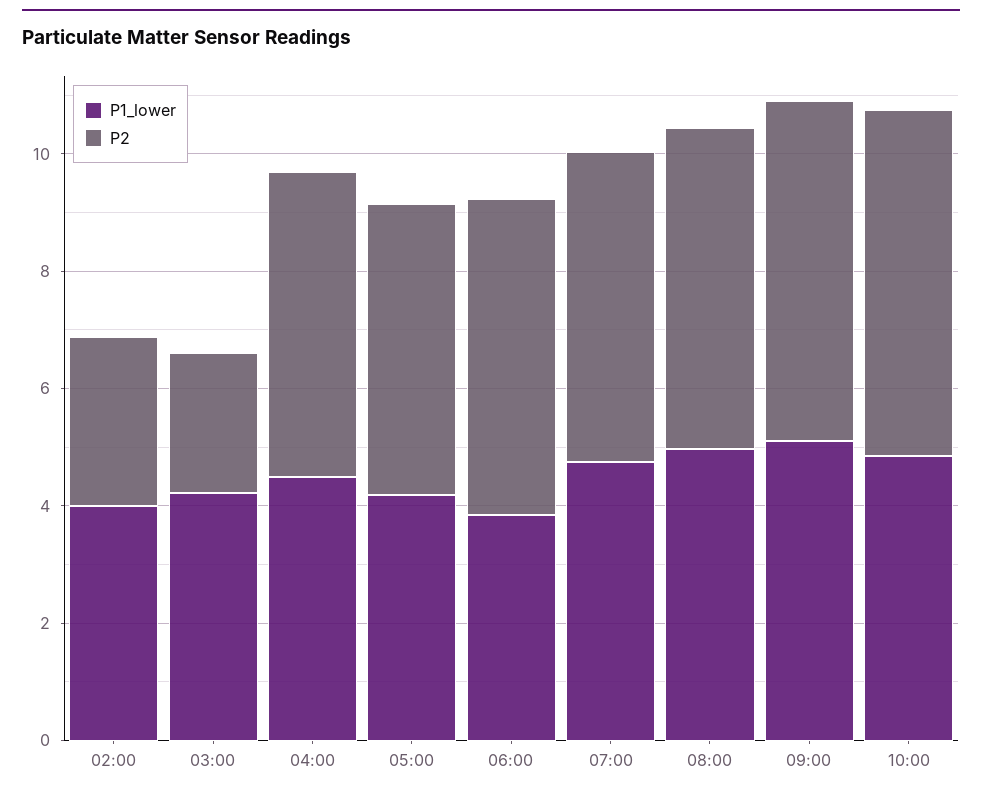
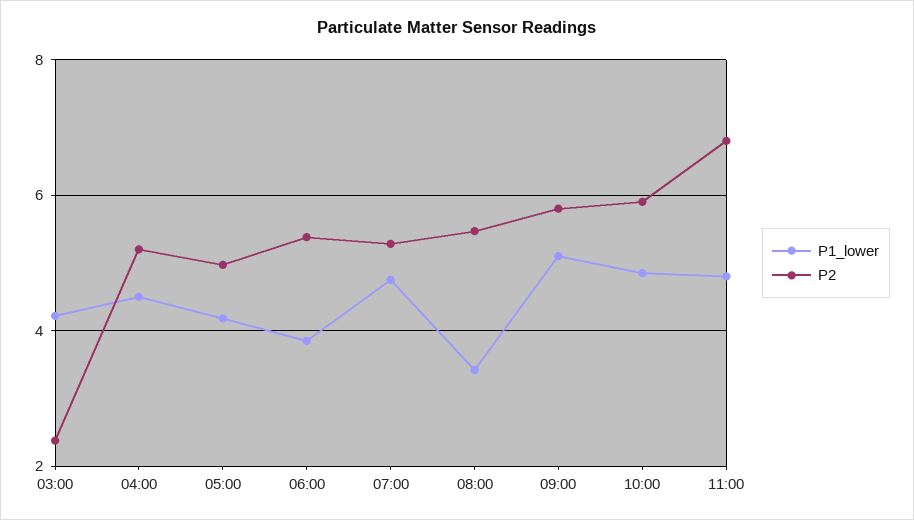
P1_lower, 02:00: 4 -> none
P2, 02:00: 3 -> none
P1_lower, 08:00: 5 -> 3.4
P1_lower, 11:00: none -> 4.8
P2, 11:00: none -> 6.8

